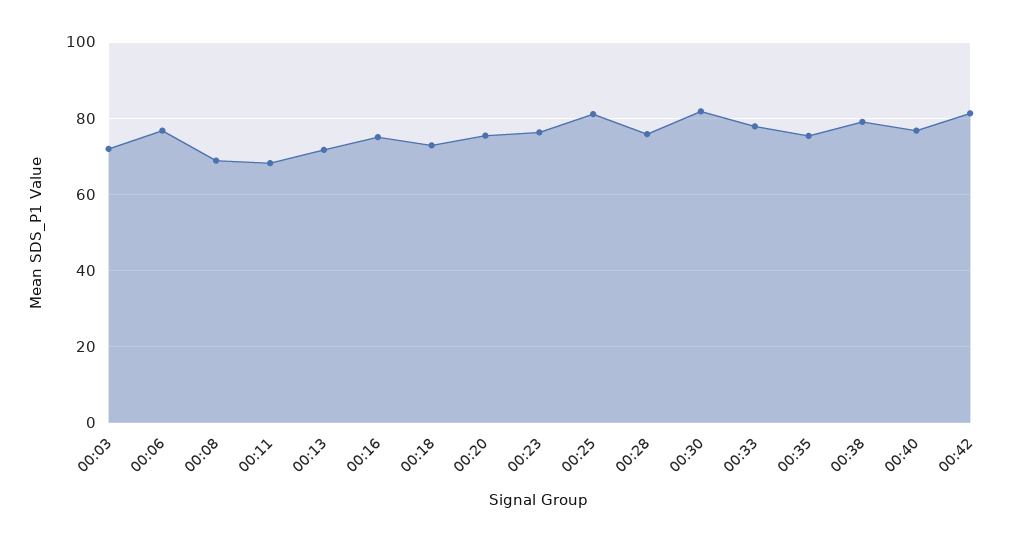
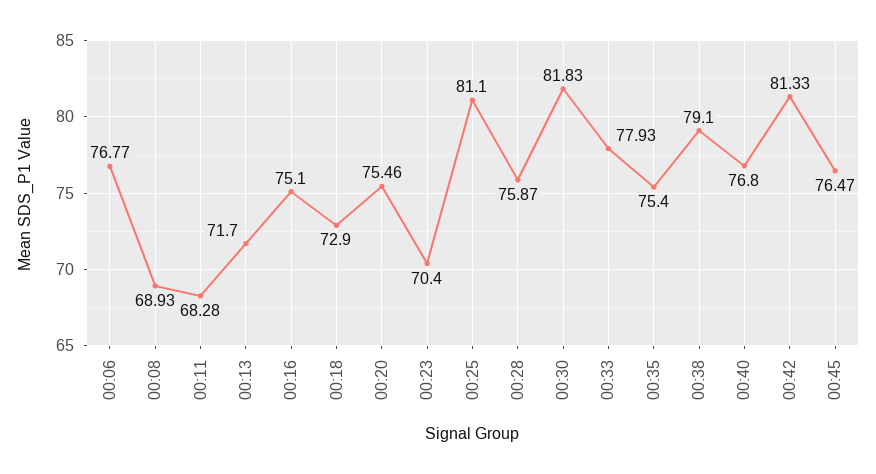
00:03: 72 -> none
00:23: 76 -> 70.4
00:45: none -> 76.47

